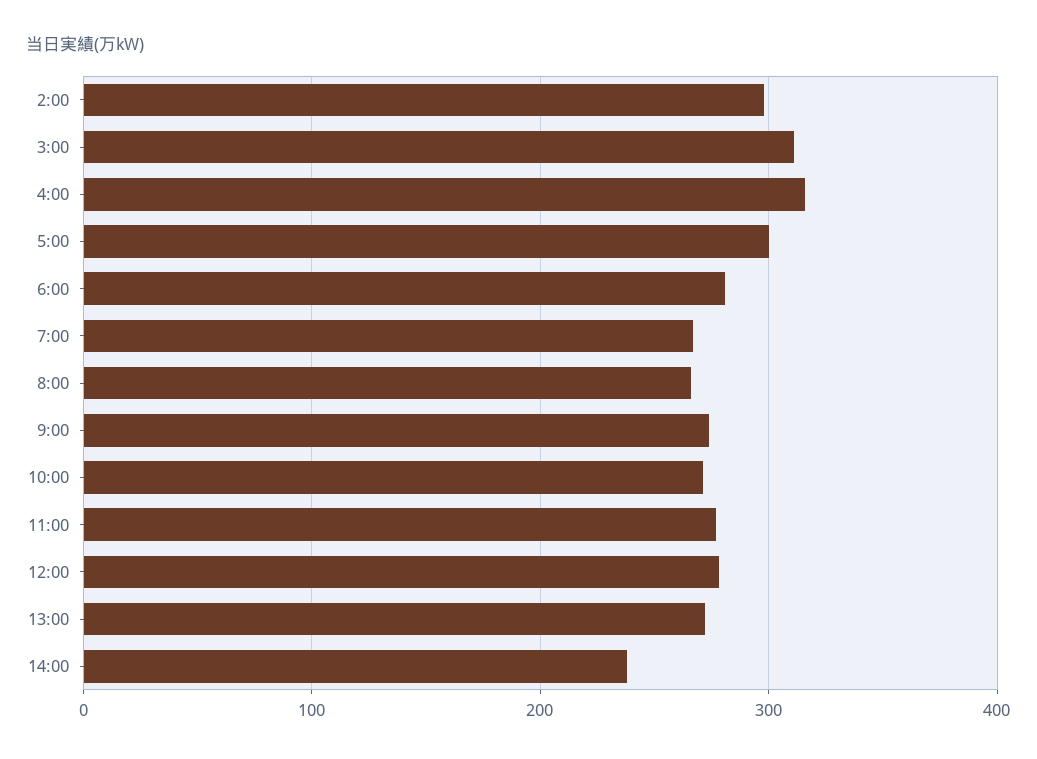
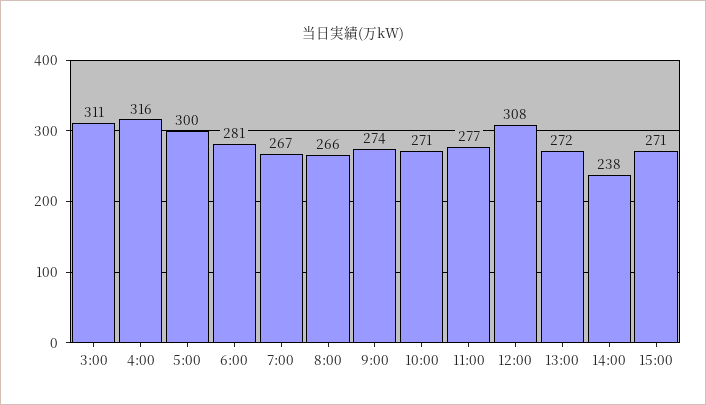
2:00: 300 -> none
12:00: 280 -> 308
15:00: none -> 271

